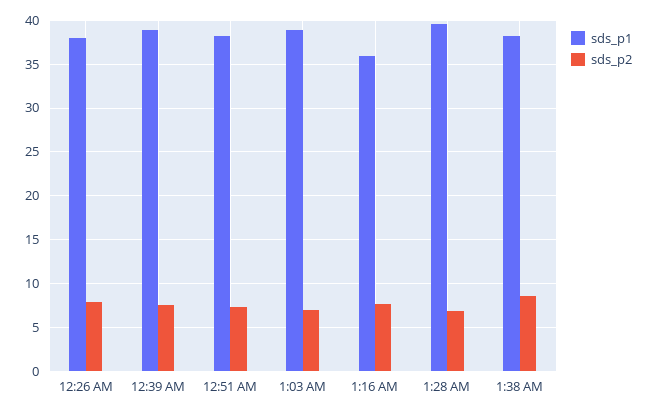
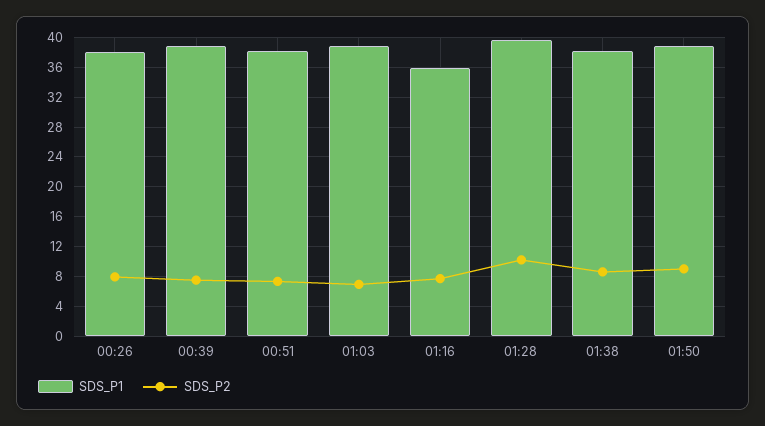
sds_p2, 1:28 AM: 7 -> 10
sds_p1, 01:50: none -> 39
sds_p2, 01:50: none -> 9

